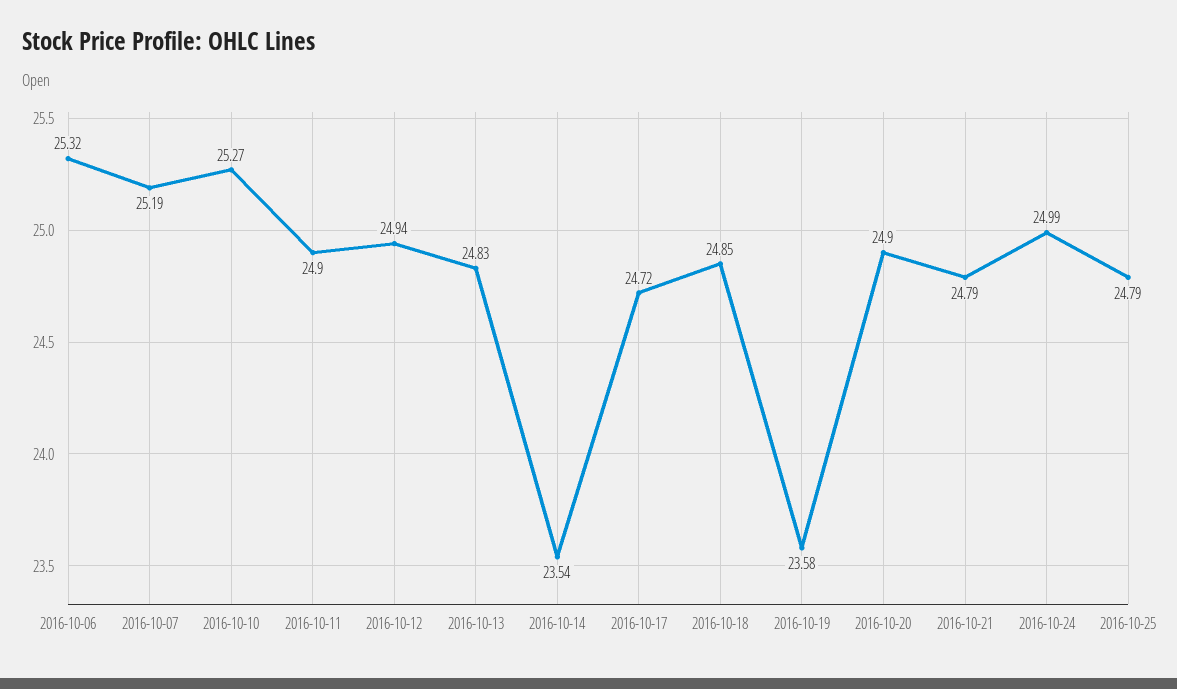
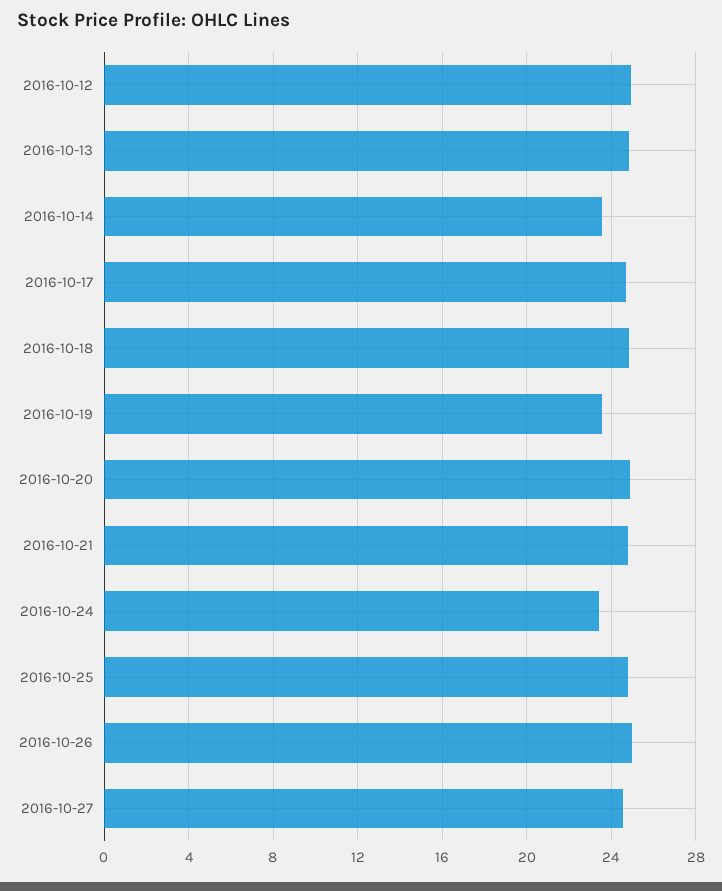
2016-10-06: 25.32 -> none
2016-10-07: 25.19 -> none
2016-10-10: 25.27 -> none
2016-10-11: 24.9 -> none
2016-10-24: 24.99 -> 23.5
2016-10-26: none -> 25
2016-10-27: none -> 24.5

